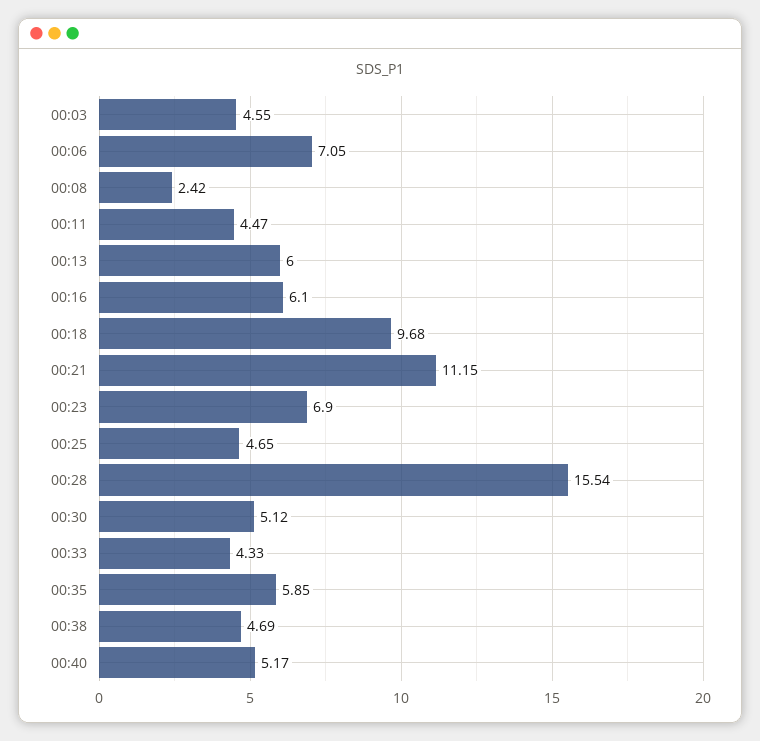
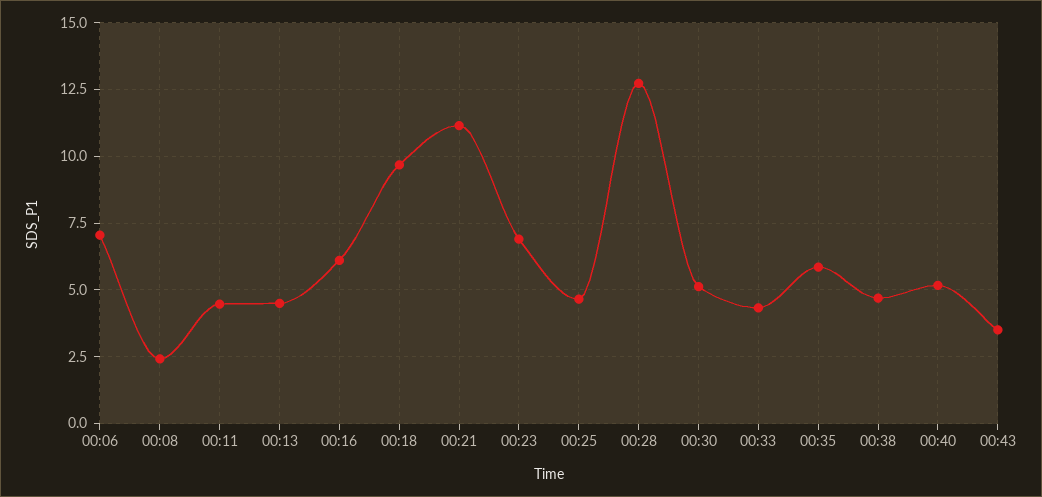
00:03: 4.55 -> none
00:13: 6 -> 4.5
00:28: 15.54 -> 12.75
00:43: none -> 3.5

